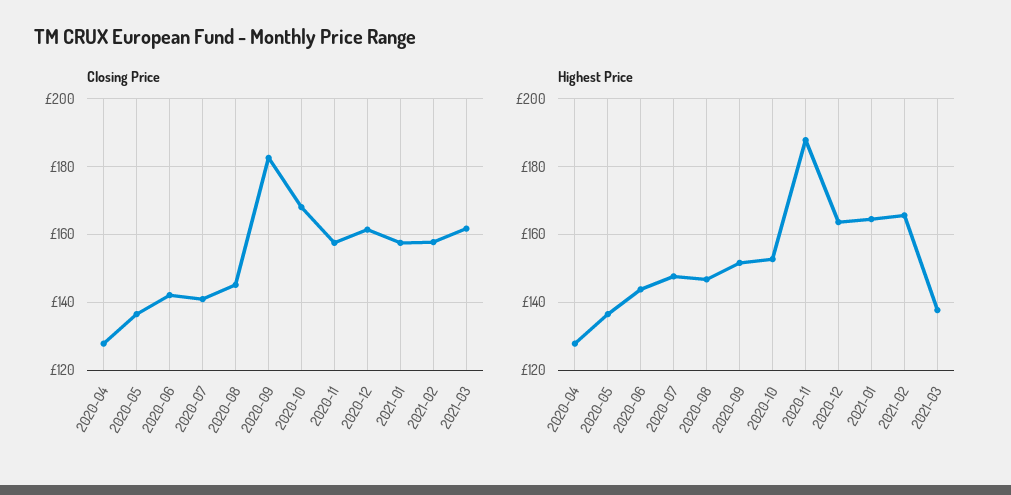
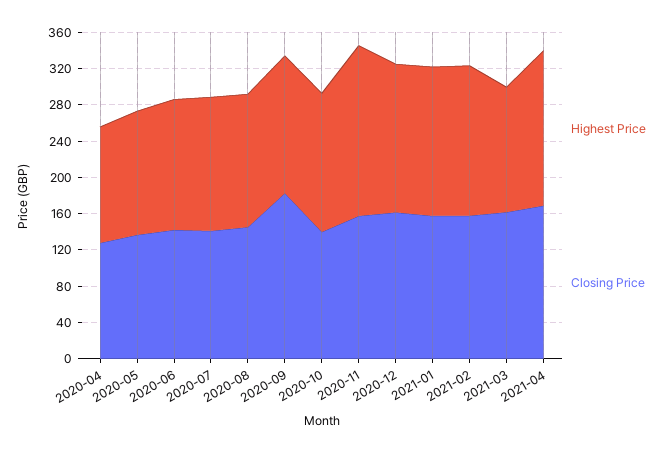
Closing Price, 2020-10: 168 -> 140
Highest Price, 2021-04: none -> 170
Closing Price, 2021-04: none -> 170

